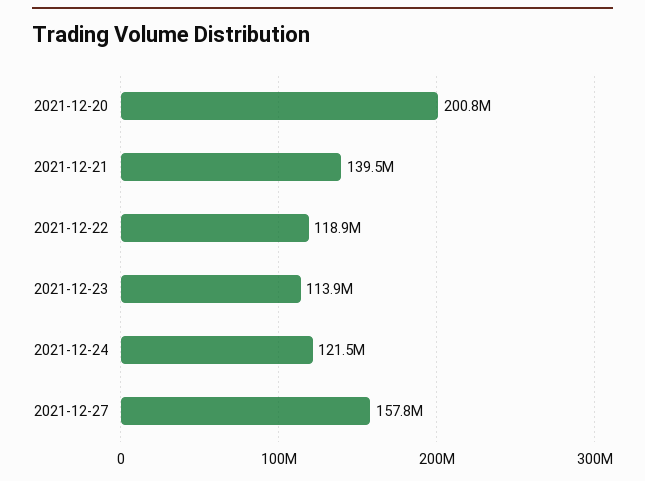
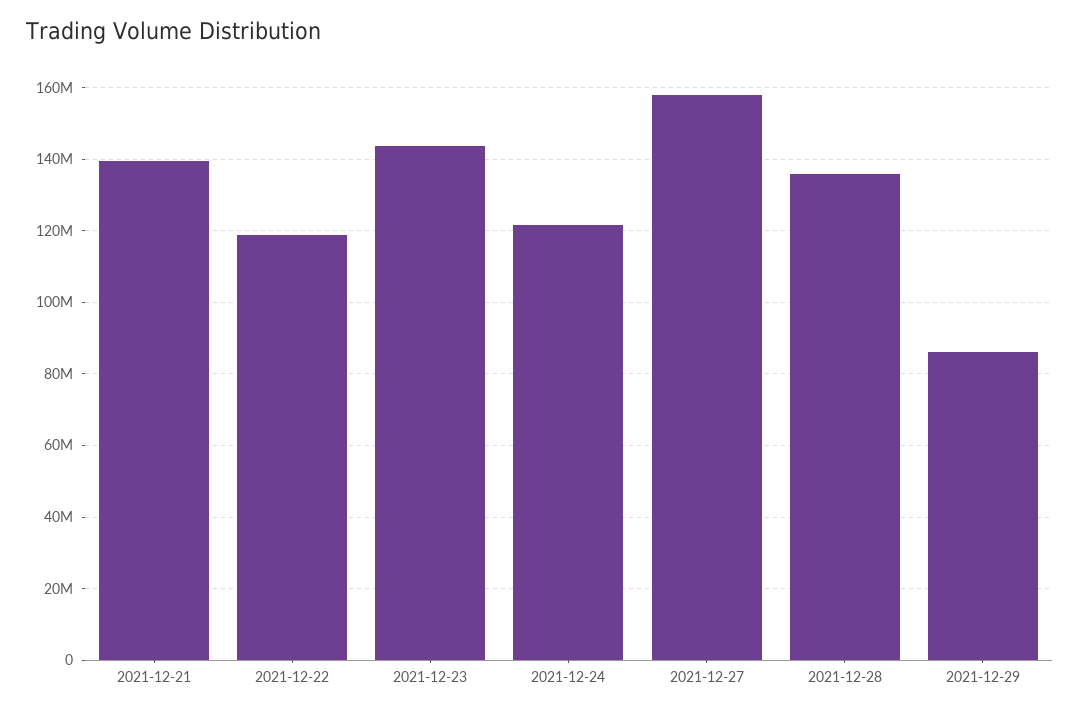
2021-12-20: 200800000 -> none
2021-12-23: 113900000 -> 144000000
2021-12-28: none -> 136000000
2021-12-29: none -> 86000000

